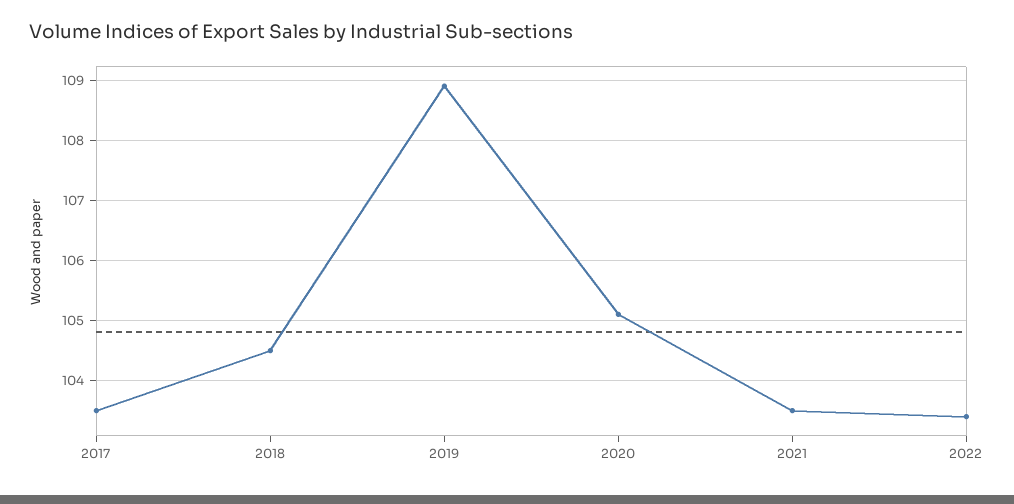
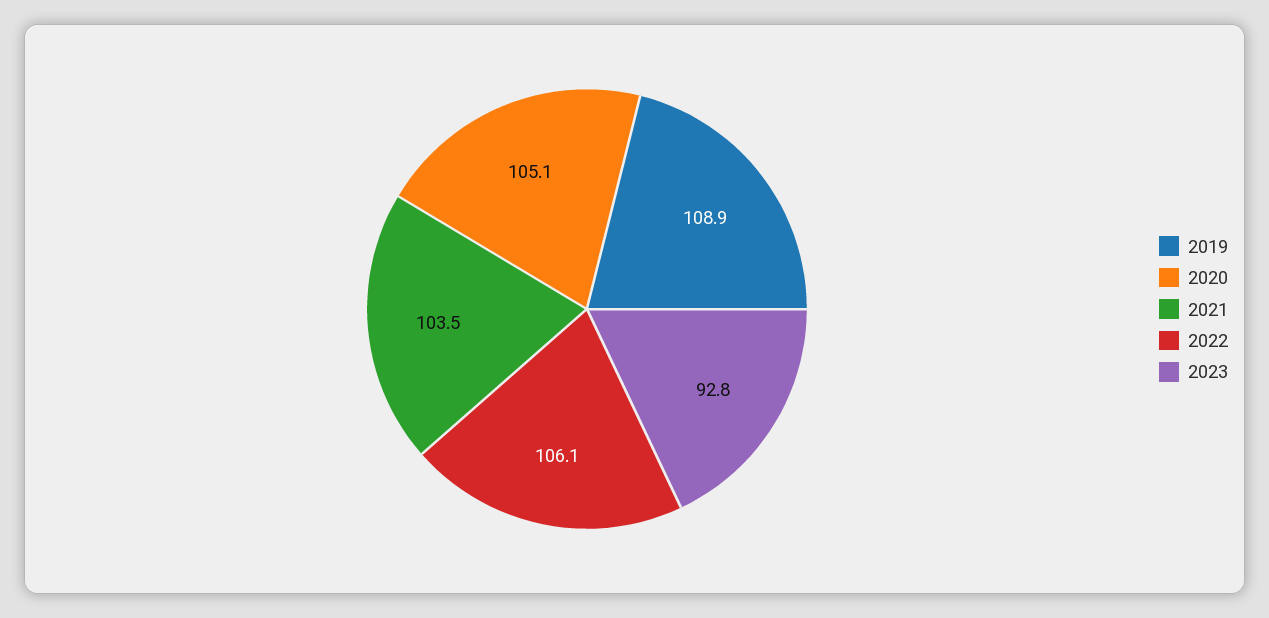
2017: 103.5 -> none
2018: 104.5 -> none
2022: 103.4 -> 106.1
2023: none -> 92.8

